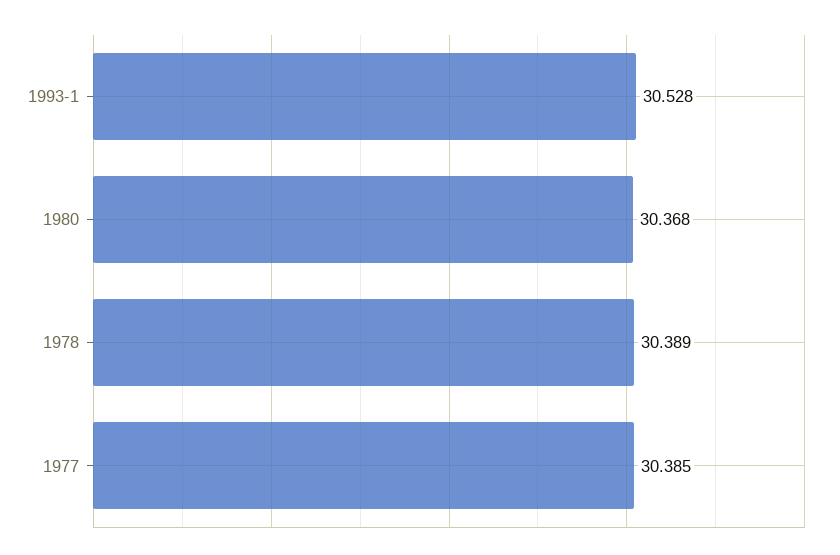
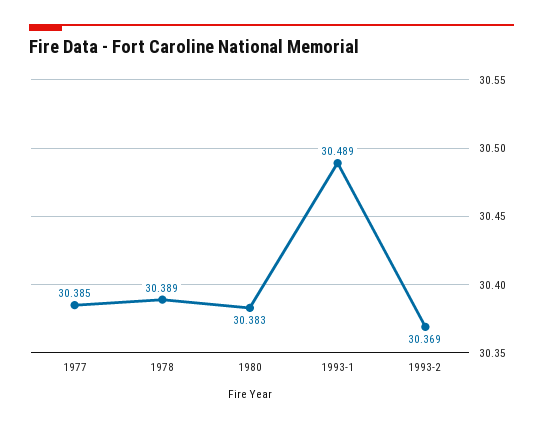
1993-1: 30.528 -> 30.489
1980: 30.368 -> 30.383
1993-2: none -> 30.369

